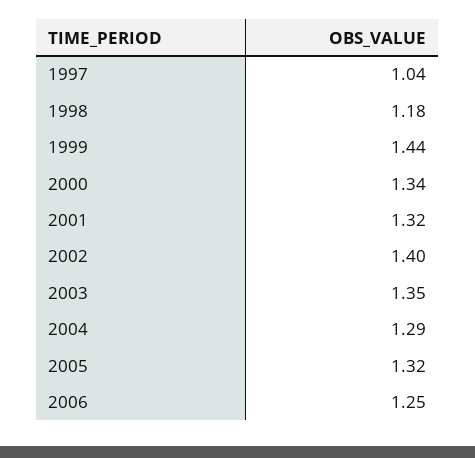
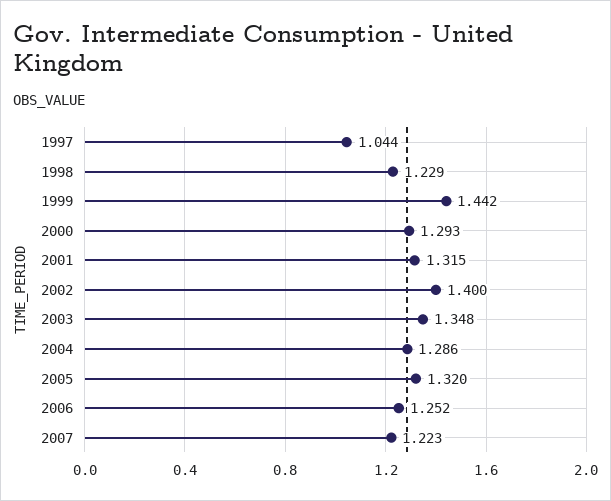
1998: 1.18 -> 1.229
2000: 1.34 -> 1.293
2007: none -> 1.223

